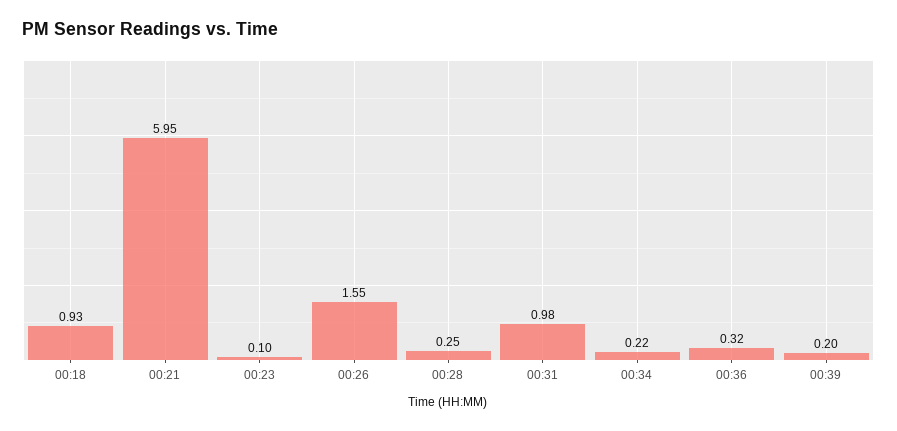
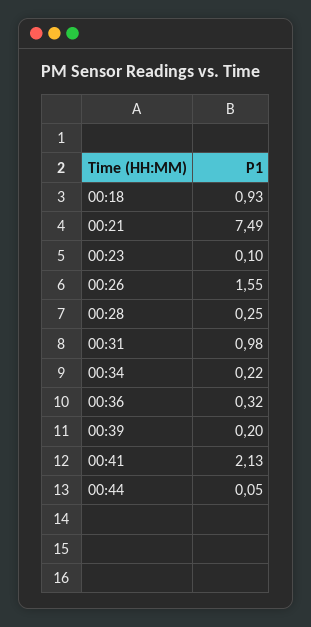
00:21: 5.95 -> 7.49
00:41: none -> 2.13
00:44: none -> 0.05

